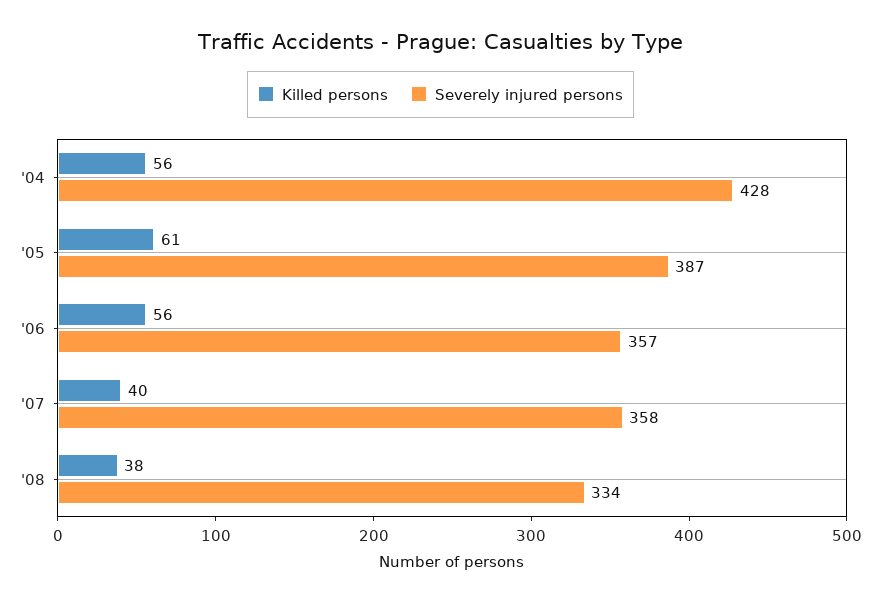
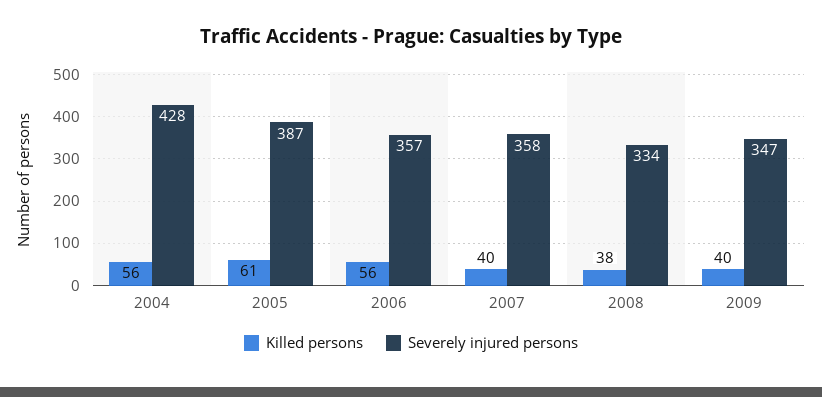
Killed persons, 2009: none -> 40
Severely injured persons, 2009: none -> 347

